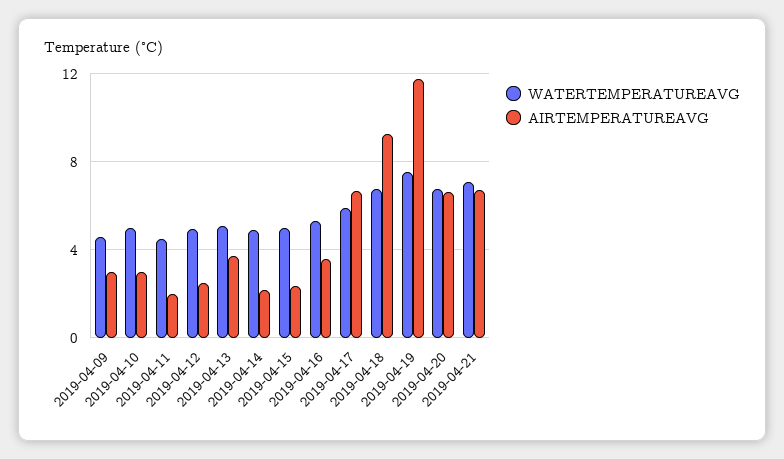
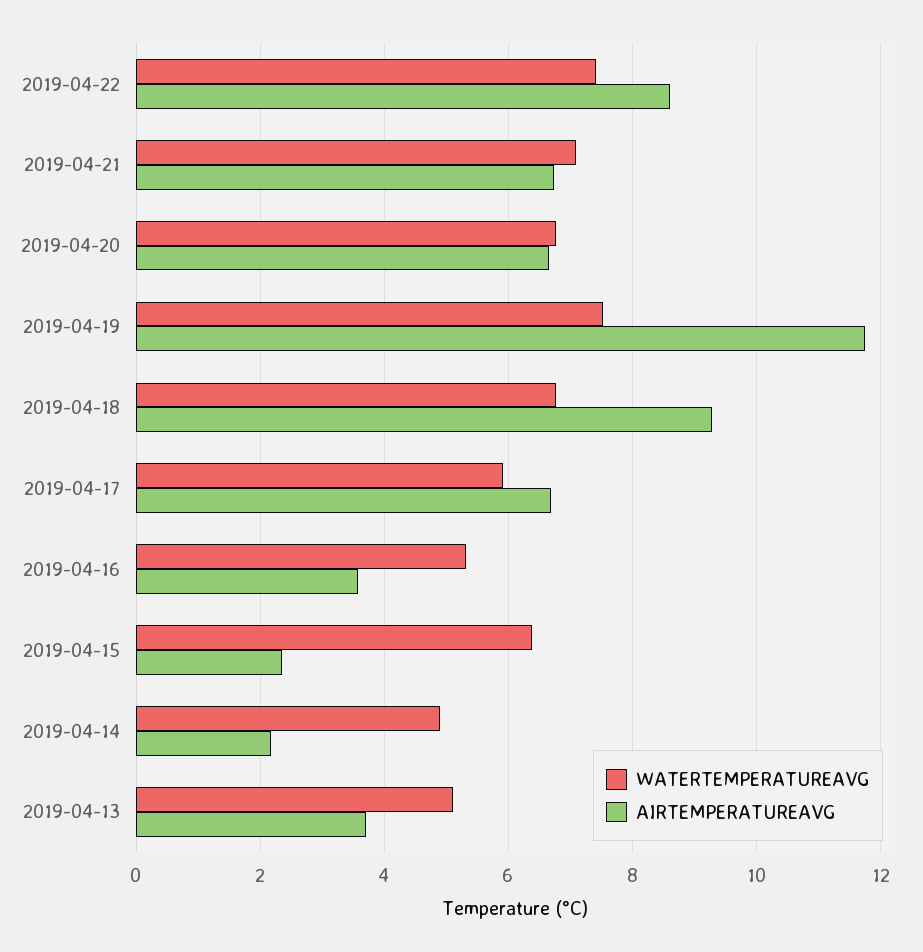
WATERTEMPERATUREAVG, 2019-04-09: 4.5 -> none
AIRTEMPERATUREAVG, 2019-04-09: 3 -> none
WATERTEMPERATUREAVG, 2019-04-10: 5 -> none
AIRTEMPERATUREAVG, 2019-04-10: 3 -> none
WATERTEMPERATUREAVG, 2019-04-11: 4.5 -> none
AIRTEMPERATUREAVG, 2019-04-11: 2 -> none
WATERTEMPERATUREAVG, 2019-04-12: 5 -> none
AIRTEMPERATUREAVG, 2019-04-12: 2.5 -> none
WATERTEMPERATUREAVG, 2019-04-15: 5 -> 6.4
WATERTEMPERATUREAVG, 2019-04-22: none -> 7.4
AIRTEMPERATUREAVG, 2019-04-22: none -> 8.6

